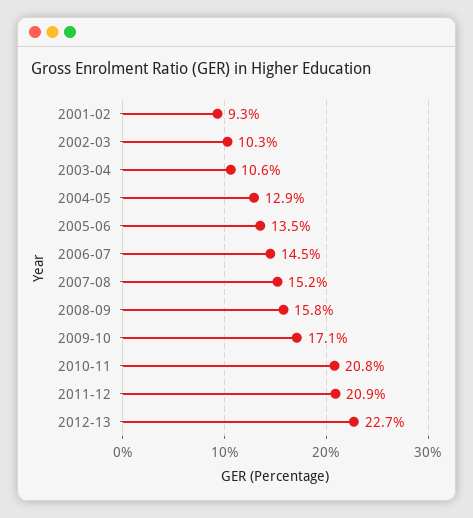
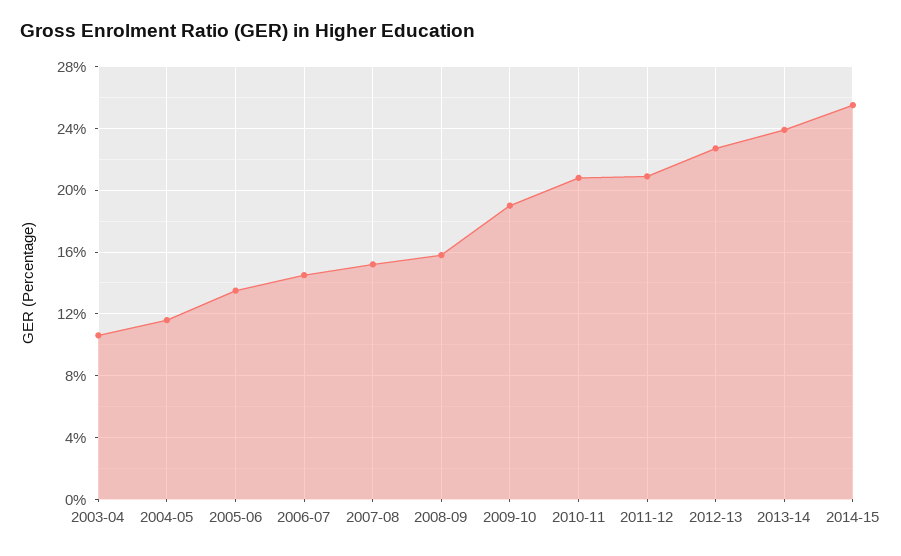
2001-02: 9.3 -> none
2002-03: 10.3 -> none
2004-05: 12.9 -> 11.5
2009-10: 17.1 -> 19
2013-14: none -> 24
2014-15: none -> 25.5

